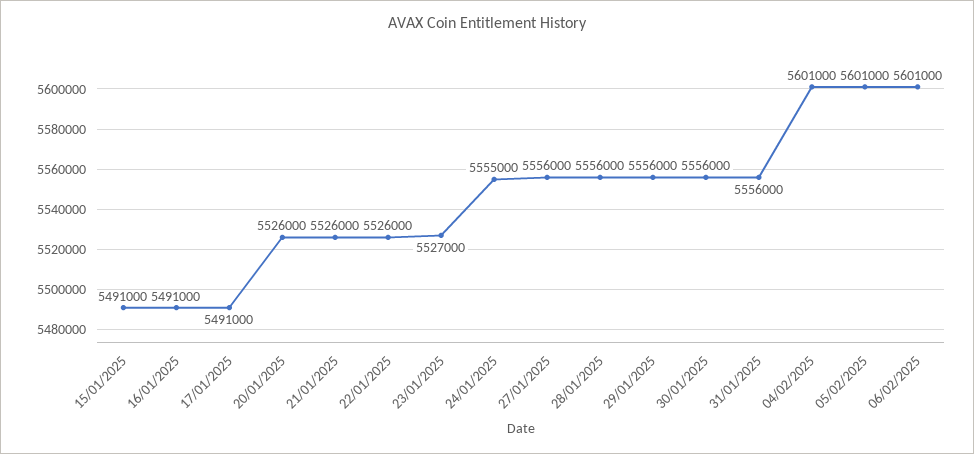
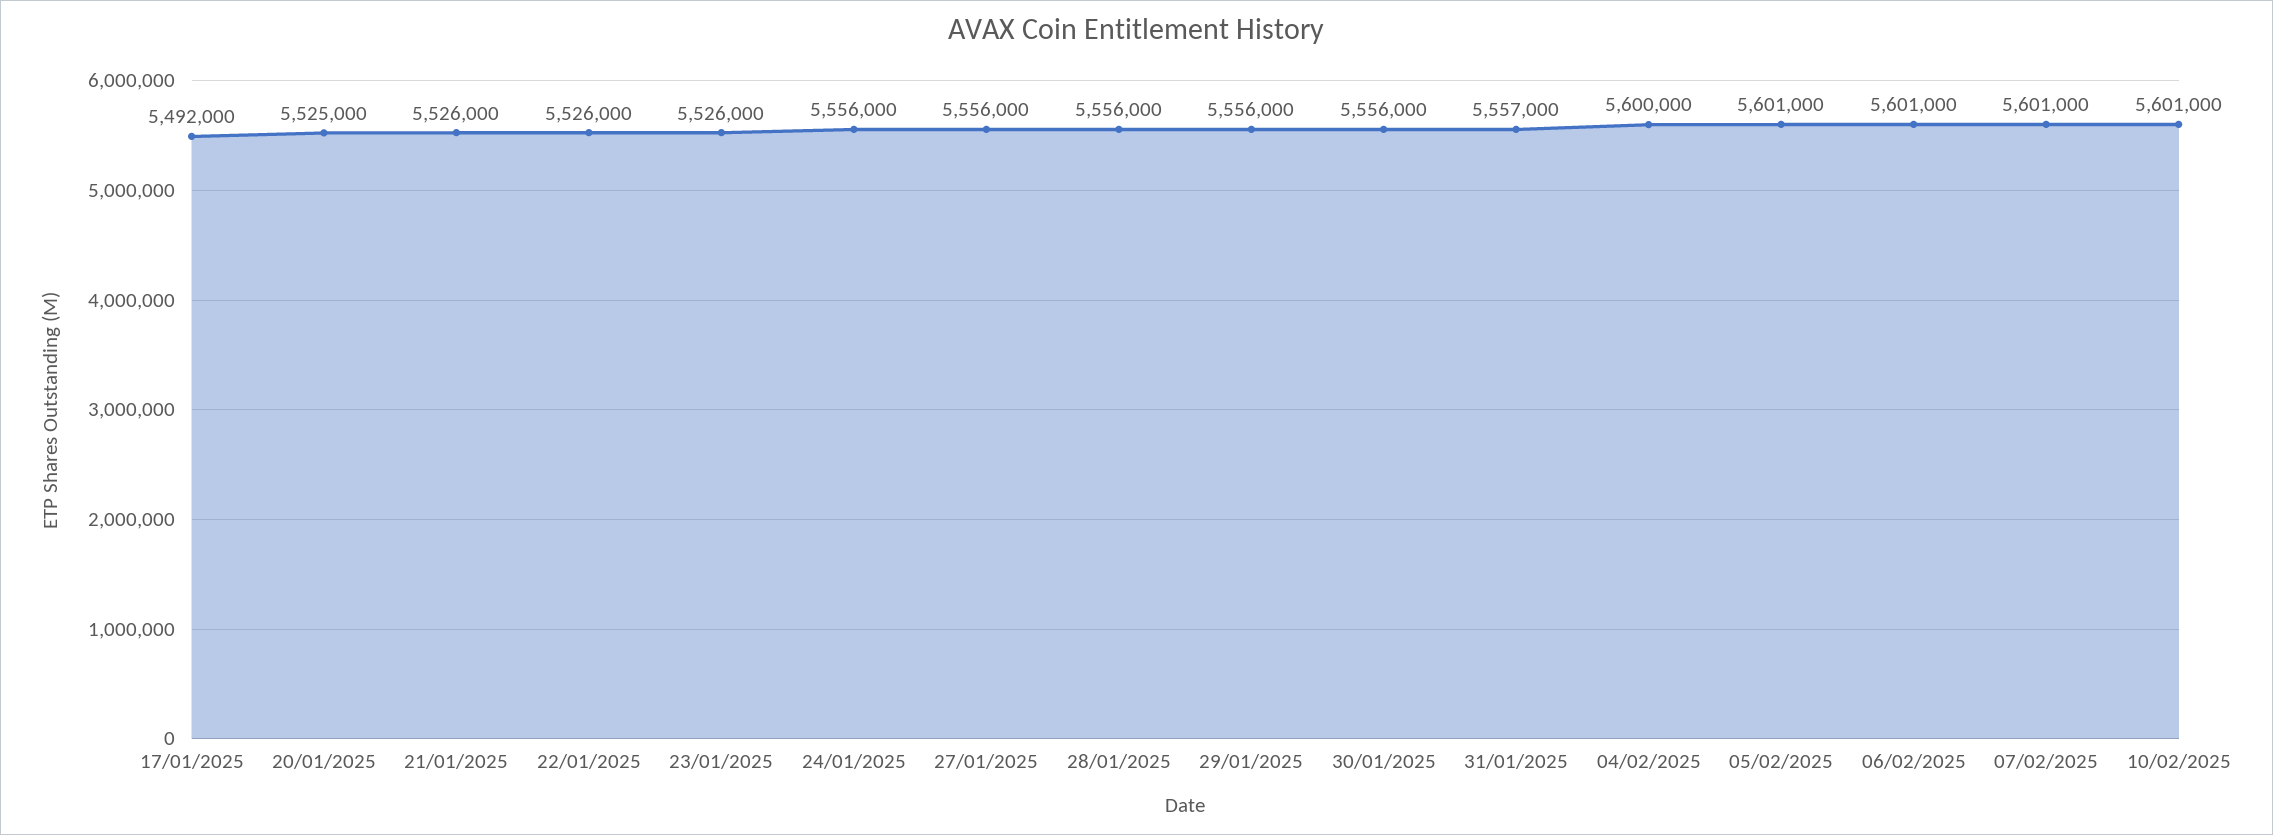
15/01/2025: 5491000 -> none
16/01/2025: 5491000 -> none
17/01/2025: 5491000 -> 5492000
20/01/2025: 5526000 -> 5525000
23/01/2025: 5527000 -> 5526000
24/01/2025: 5555000 -> 5556000
31/01/2025: 5556000 -> 5557000
04/02/2025: 5601000 -> 5600000
07/02/2025: none -> 5601000
10/02/2025: none -> 5601000

